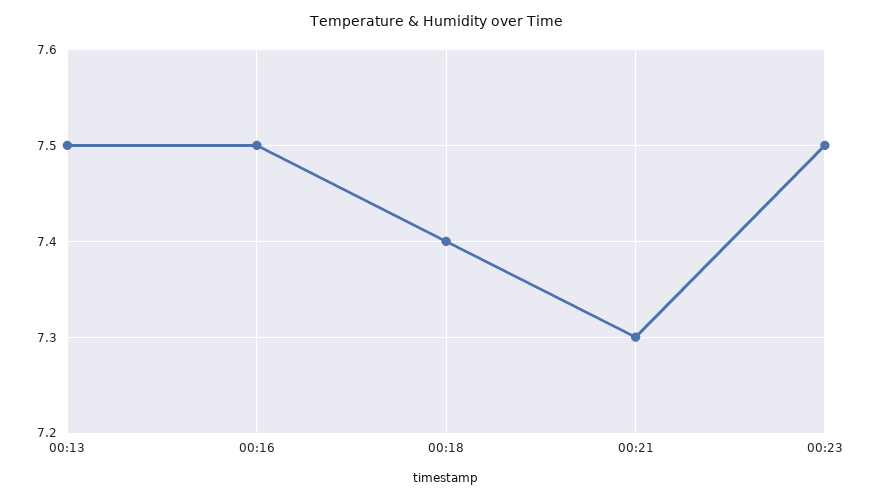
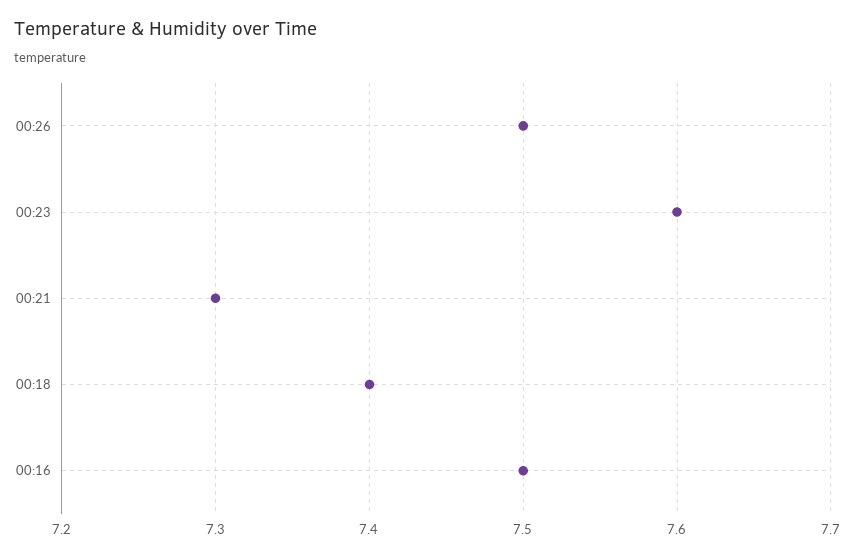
00:13: 7.5 -> none
00:23: 7.5 -> 7.6
00:26: none -> 7.5

